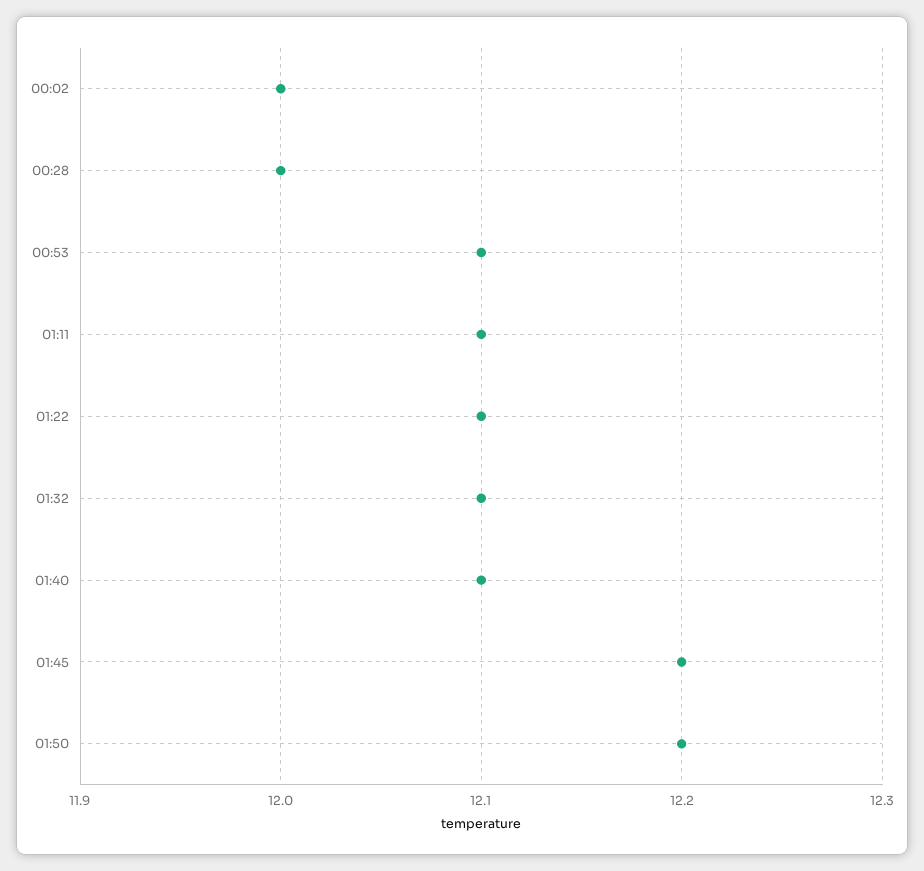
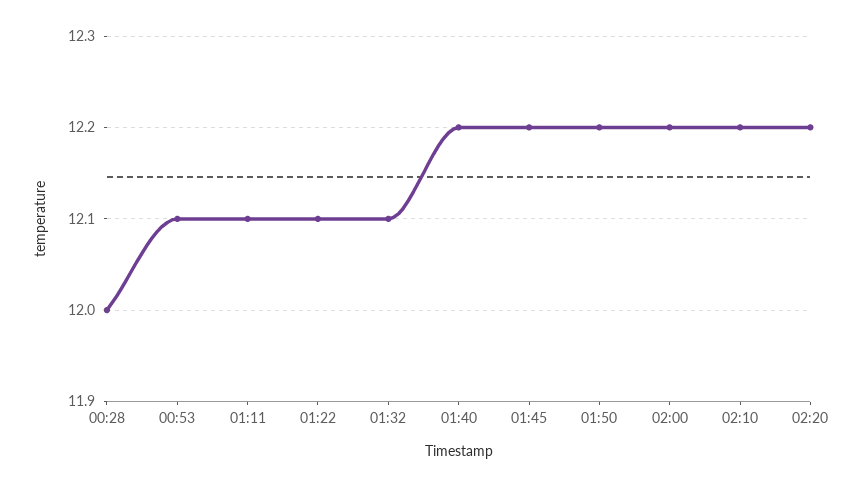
00:02: 12 -> none
01:40: 12.1 -> 12.2
02:00: none -> 12.2
02:10: none -> 12.2
02:20: none -> 12.2

